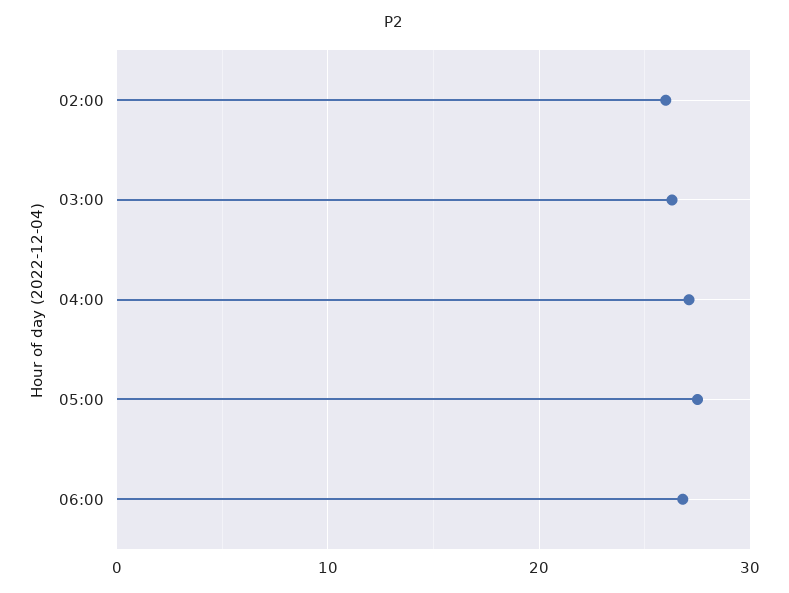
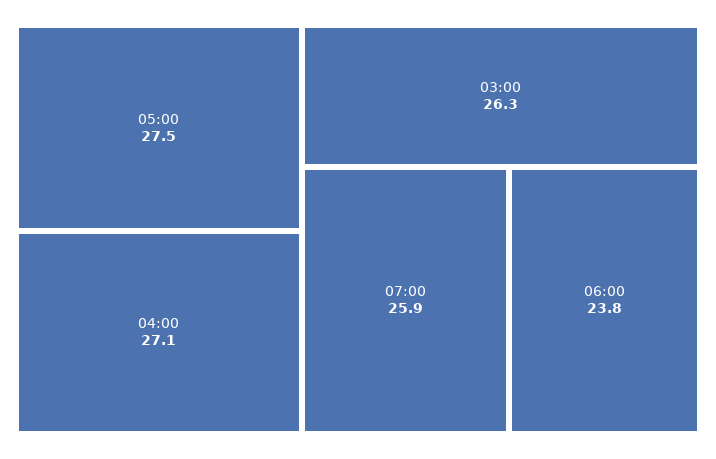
02:00: 26 -> none
06:00: 27 -> 23.8
07:00: none -> 25.9

